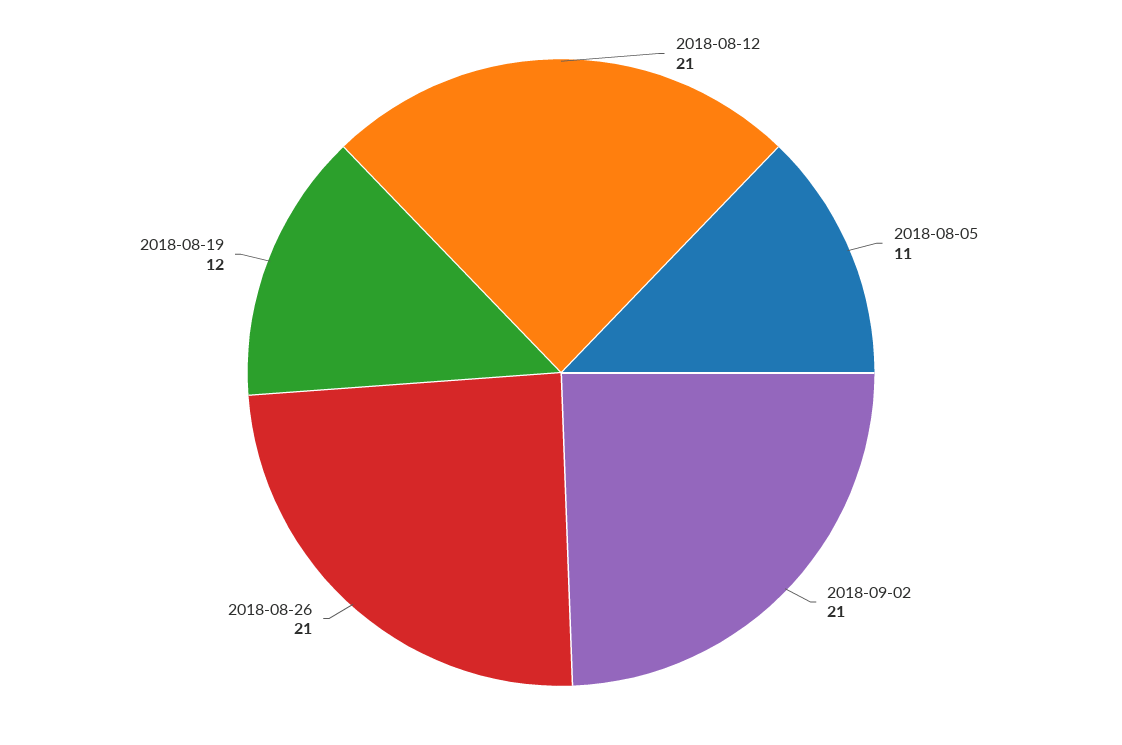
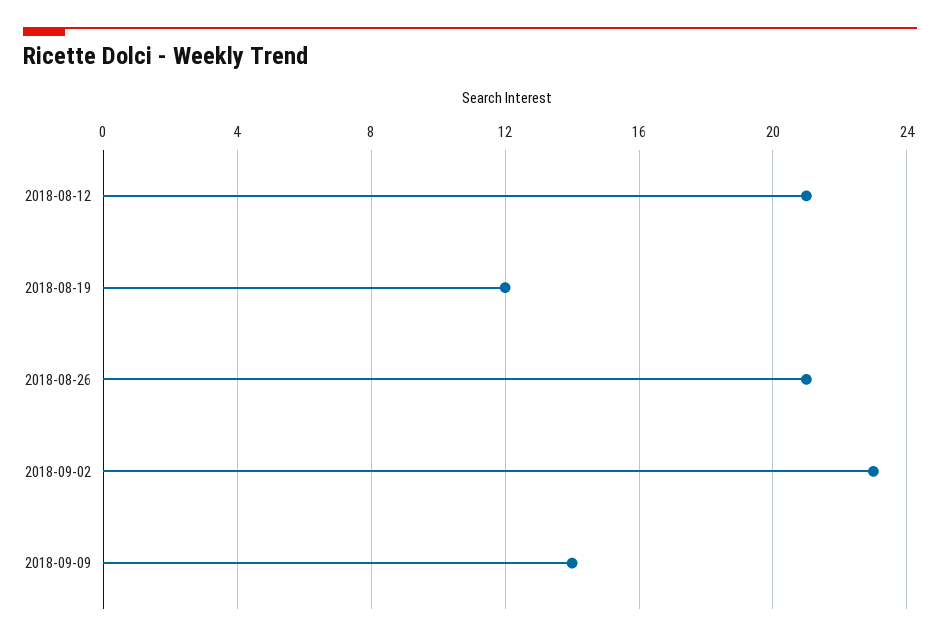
2018-08-05: 11 -> none
2018-09-02: 21 -> 23
2018-09-09: none -> 14

